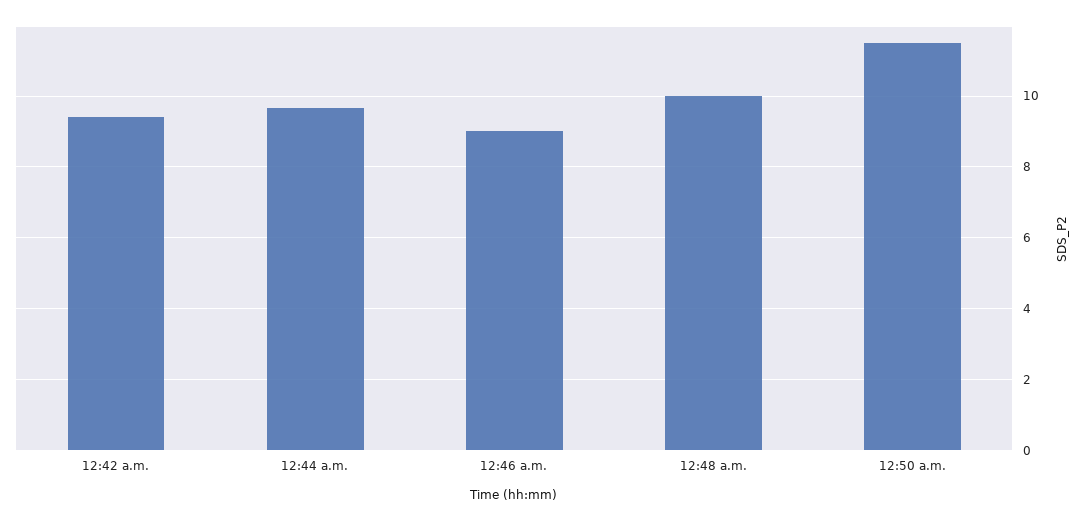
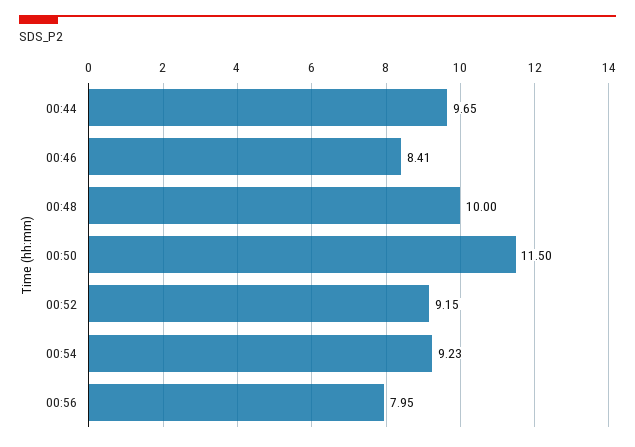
12:42 a.m.: 9.4 -> none
12:46 a.m.: 9 -> 8.41
00:52: none -> 9.15
00:54: none -> 9.23
00:56: none -> 7.95

